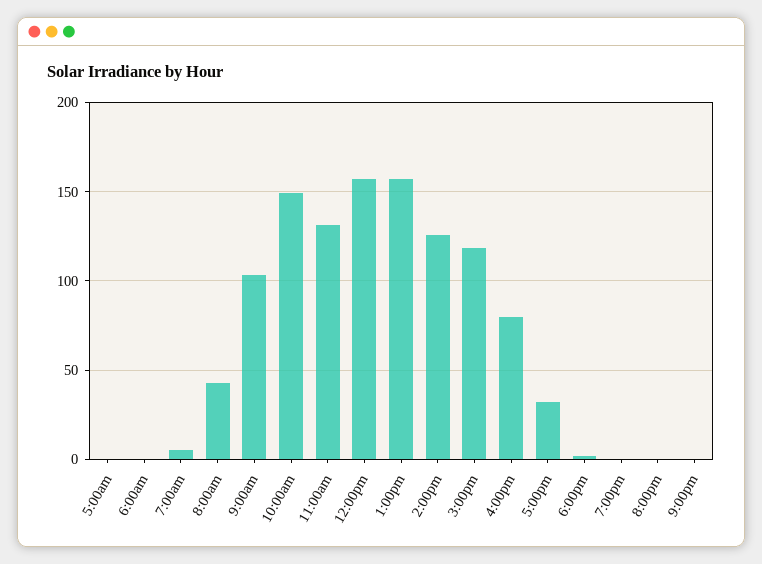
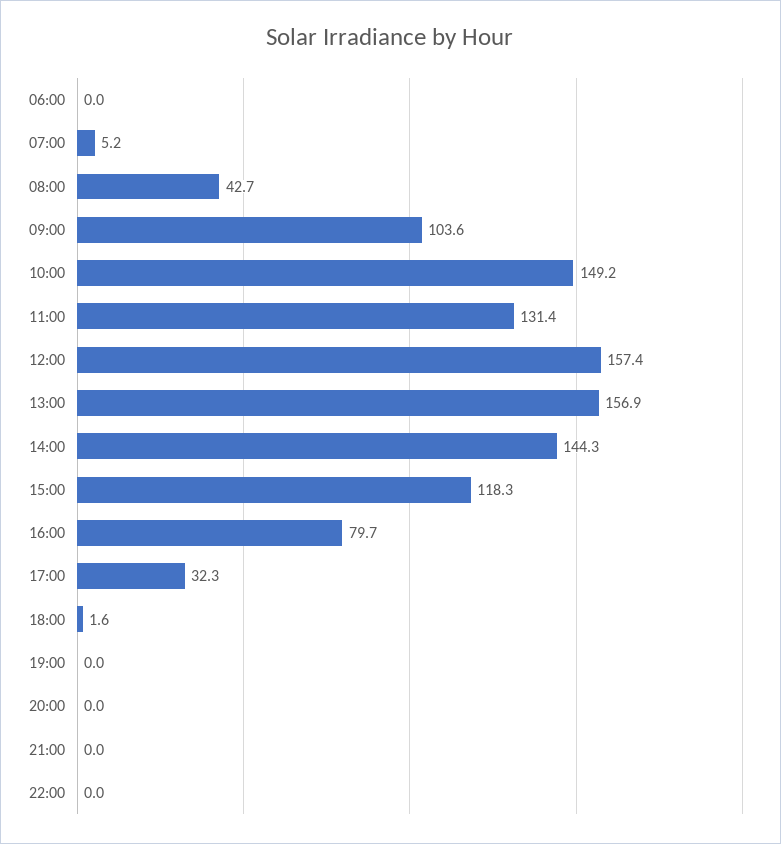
5:00am: 0 -> none
2:00pm: 125 -> 144.3
22:00: none -> 0

